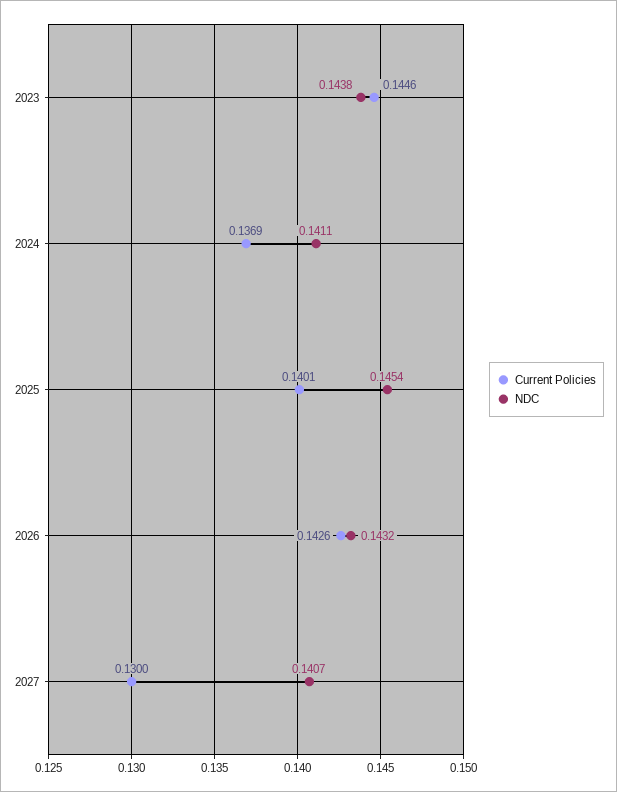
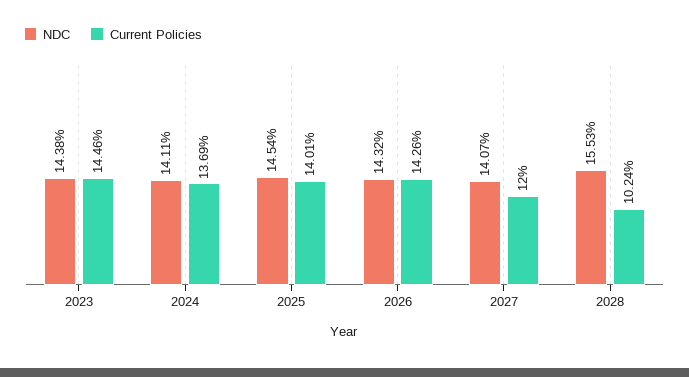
Current Policies, 2027: 0.13 -> 0.12
NDC, 2028: none -> 0.1553
Current Policies, 2028: none -> 0.1024

